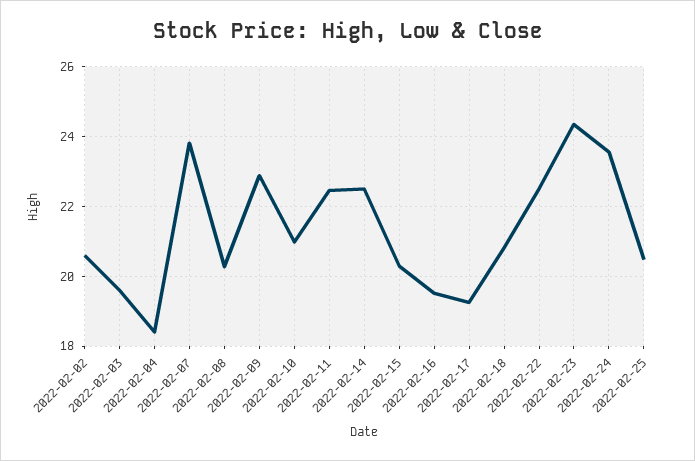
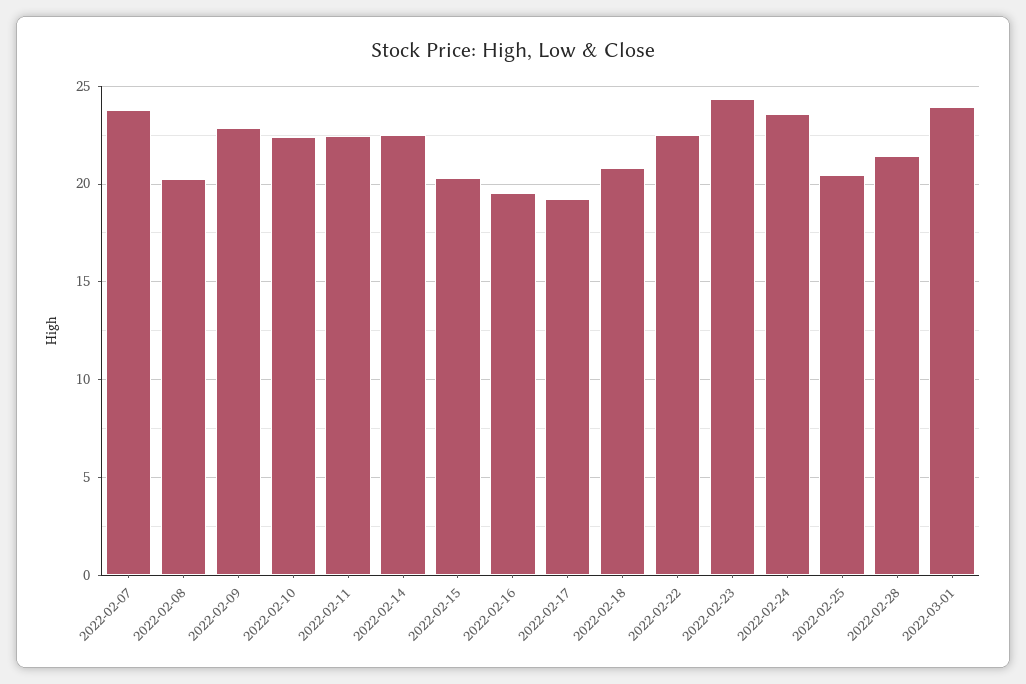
2022-02-02: 20.6 -> none
2022-02-03: 19.6 -> none
2022-02-04: 18.4 -> none
2022-02-10: 21 -> 22.5
2022-02-28: none -> 21.5
2022-03-01: none -> 24

